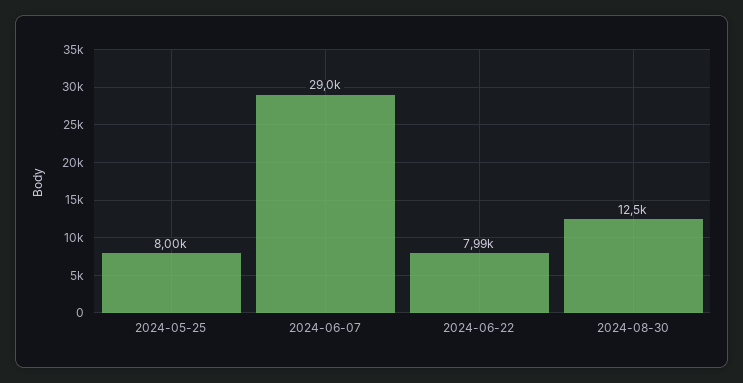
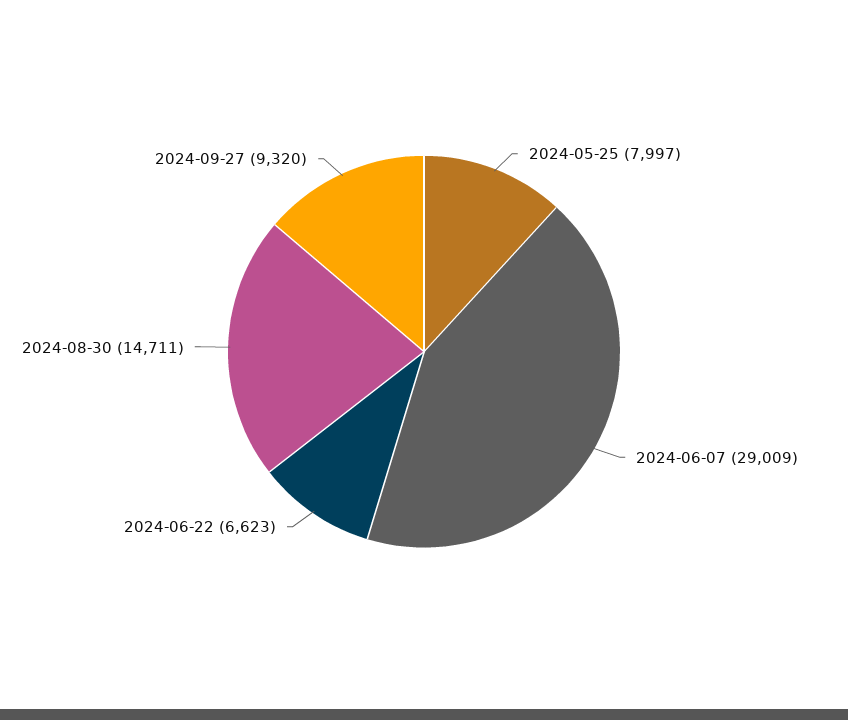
2024-06-22: 7990 -> 6623
2024-08-30: 12500 -> 14711
2024-09-27: none -> 9320

